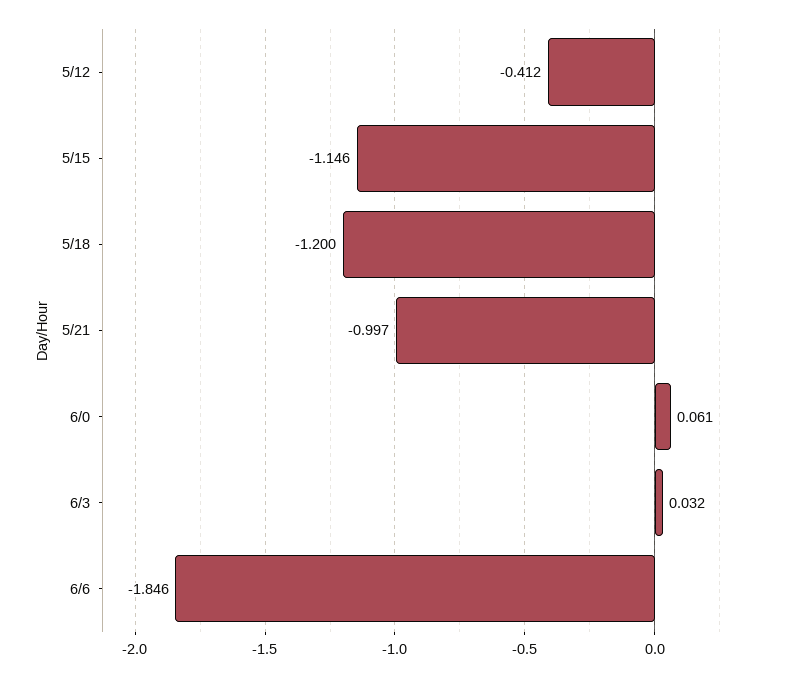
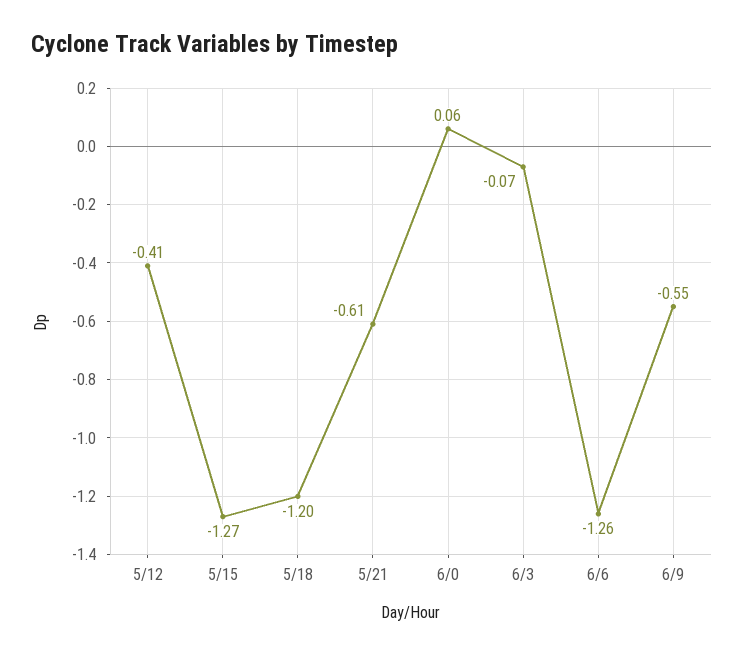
5/15: -1.146 -> -1.27
5/21: -0.997 -> -0.61
6/3: 0.032 -> -0.07
6/6: -1.846 -> -1.26
6/9: none -> -0.55

